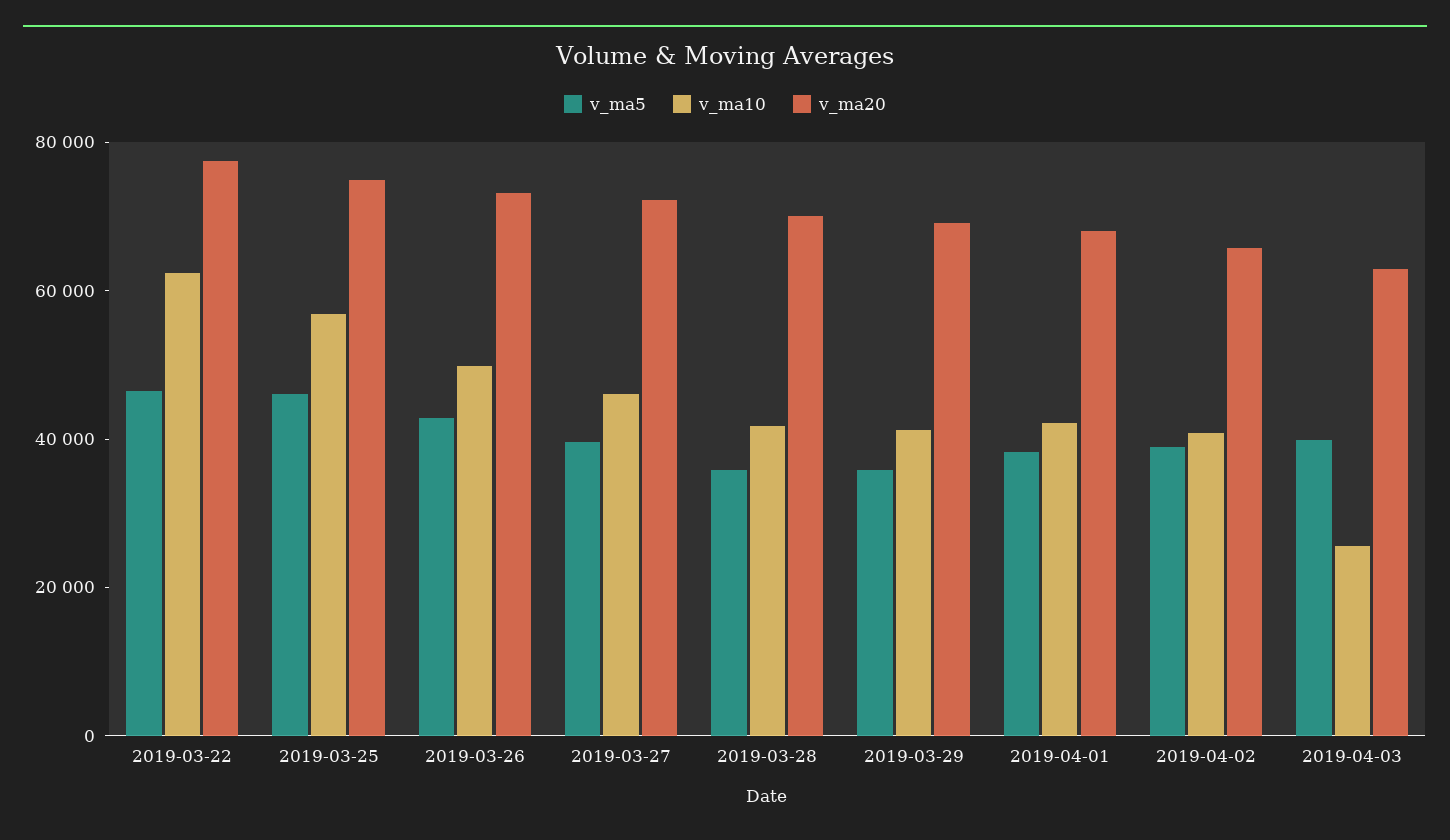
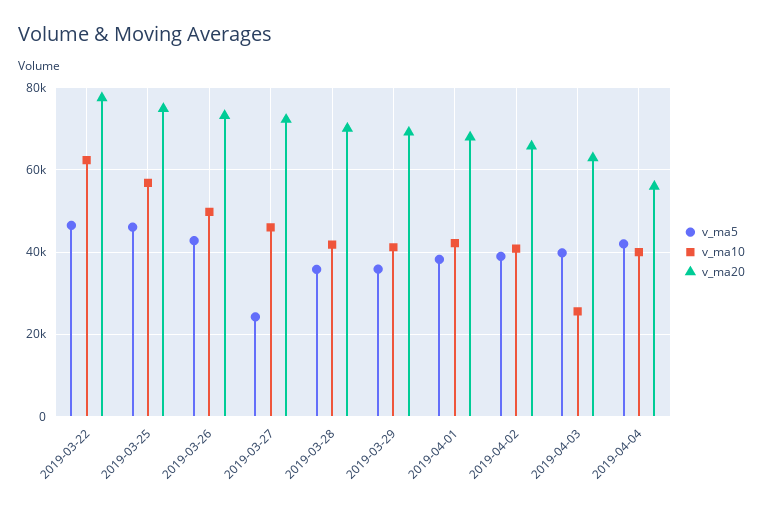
v_ma5, 2019-03-27: 40000 -> 24000
v_ma5, 2019-04-04: none -> 42000
v_ma10, 2019-04-04: none -> 40000
v_ma20, 2019-04-04: none -> 56000

